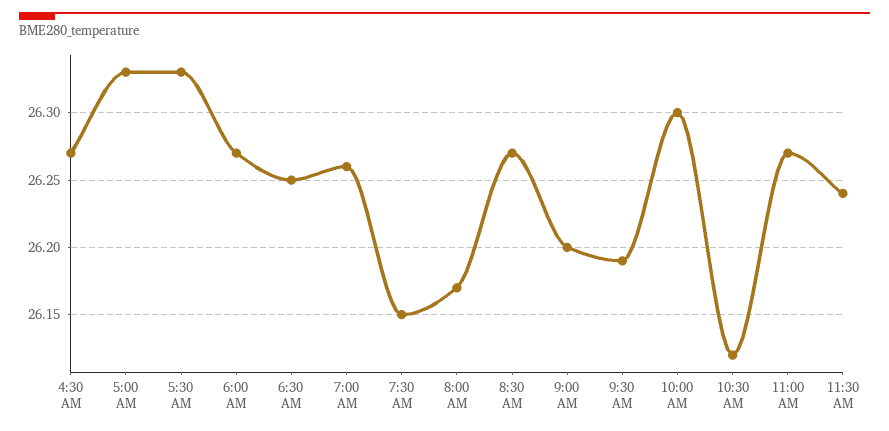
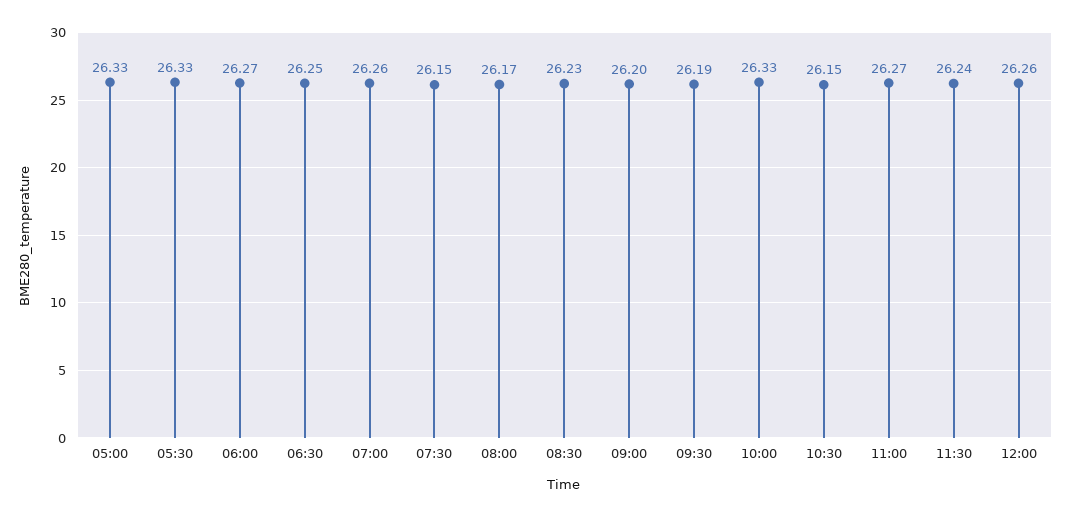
4:30 AM: 26.27 -> none
8:30 AM: 26.27 -> 26.23
10:00 AM: 26.3 -> 26.33
10:30 AM: 26.12 -> 26.15
12:00: none -> 26.26

